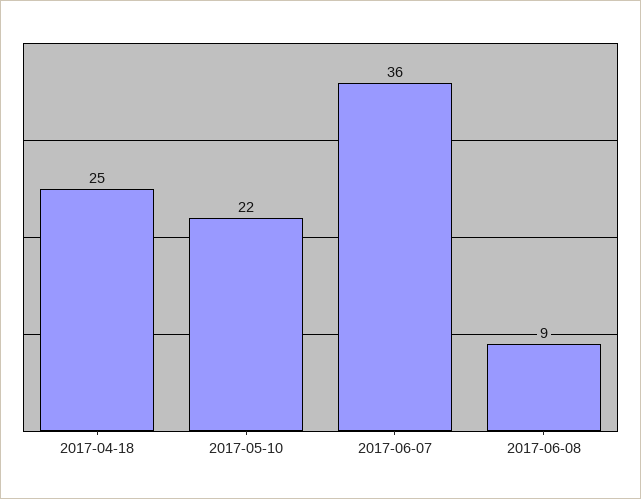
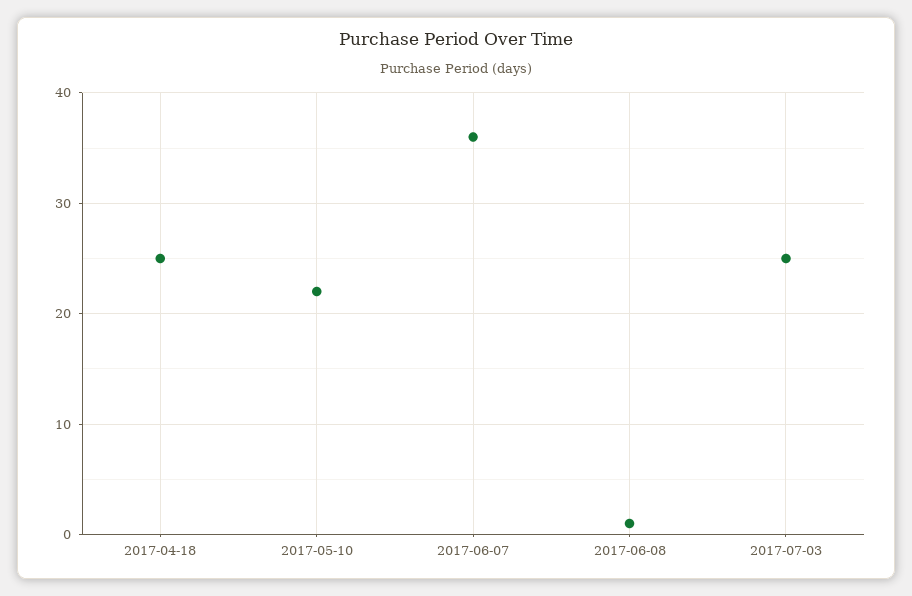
2017-06-08: 9 -> 1
2017-07-03: none -> 25

